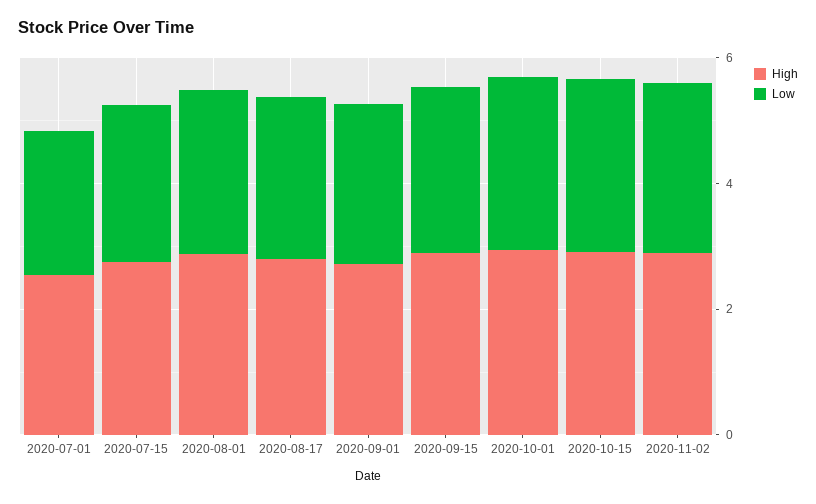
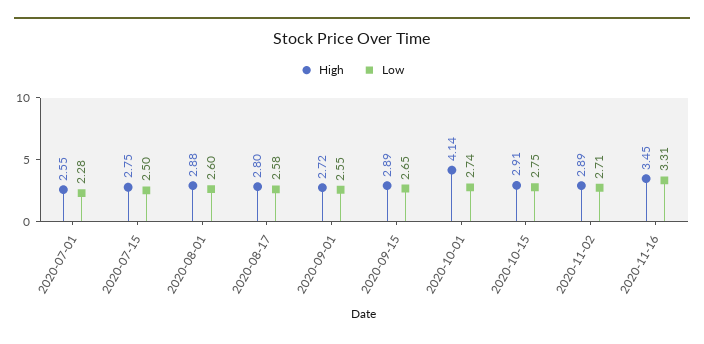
High, 2020-10-01: 3 -> 4.14
High, 2020-11-16: none -> 3.45
Low, 2020-11-16: none -> 3.31

